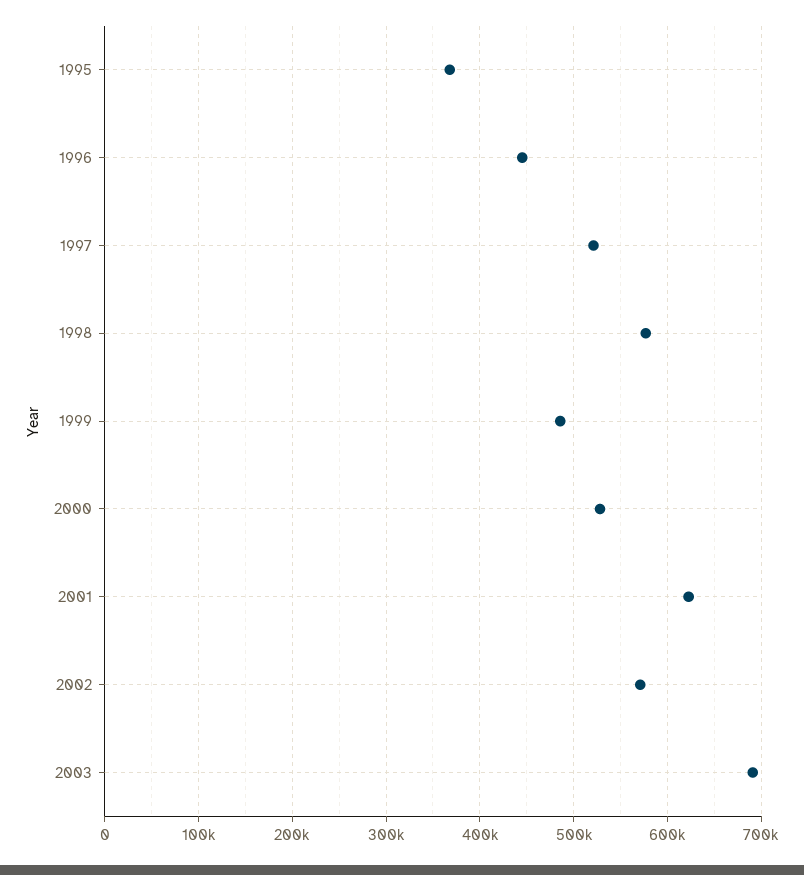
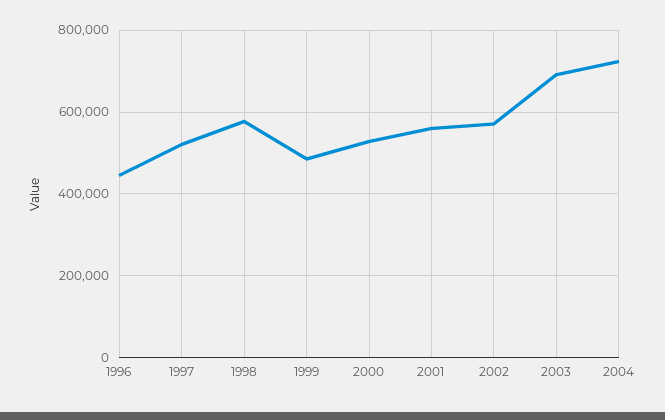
1995: 370000 -> none
2001: 620000 -> 560000
2004: none -> 720000

